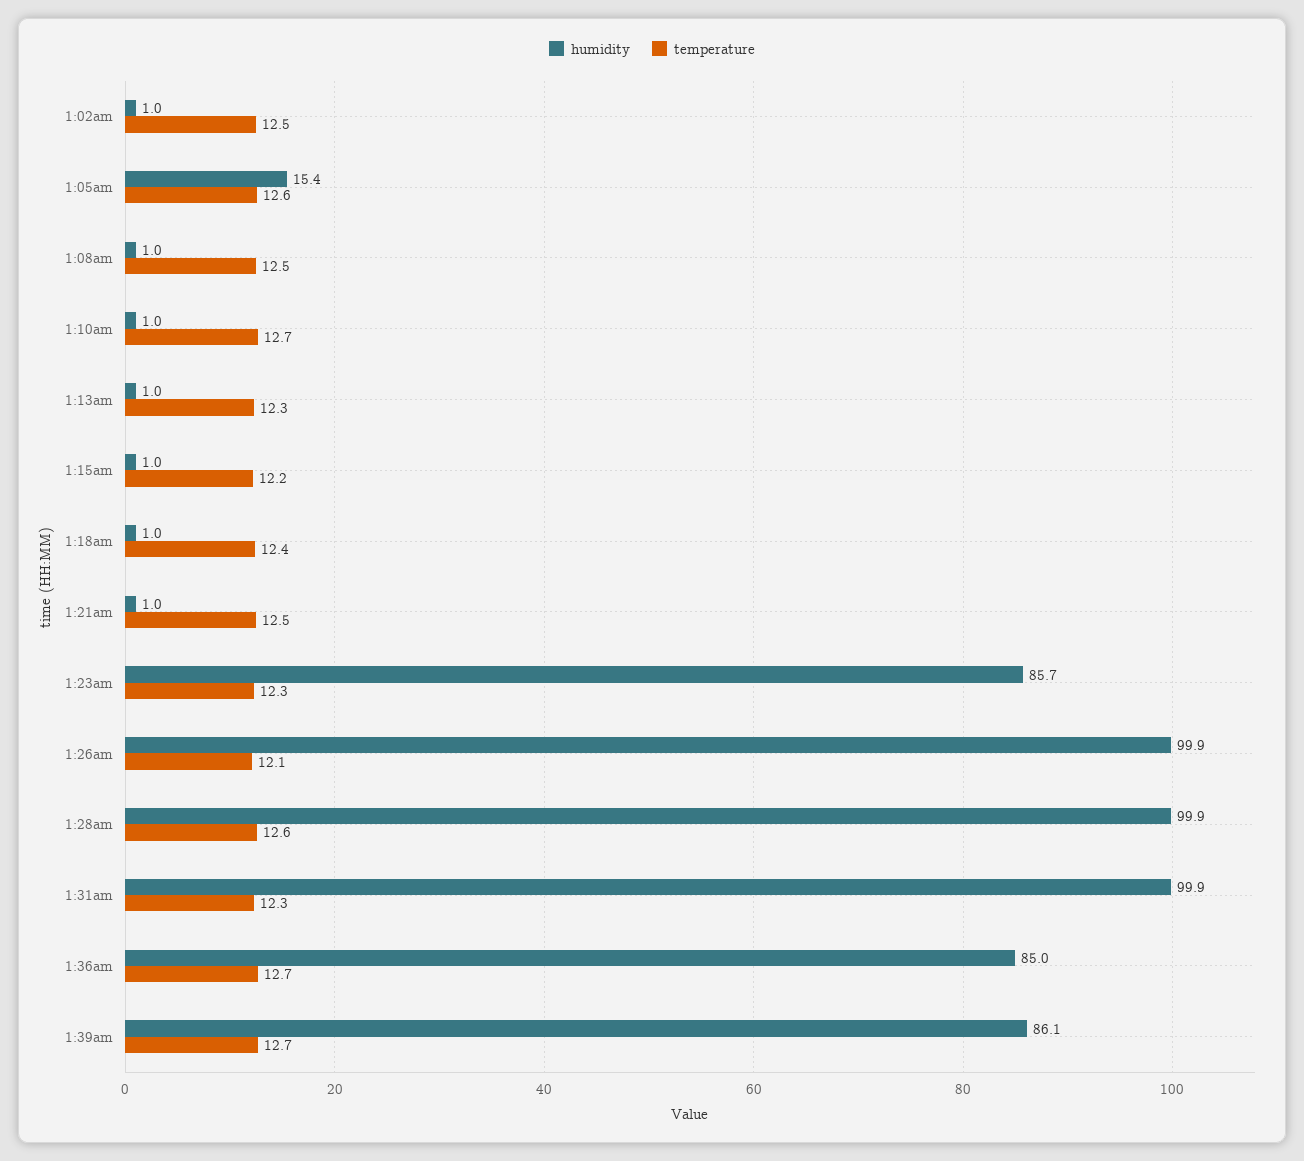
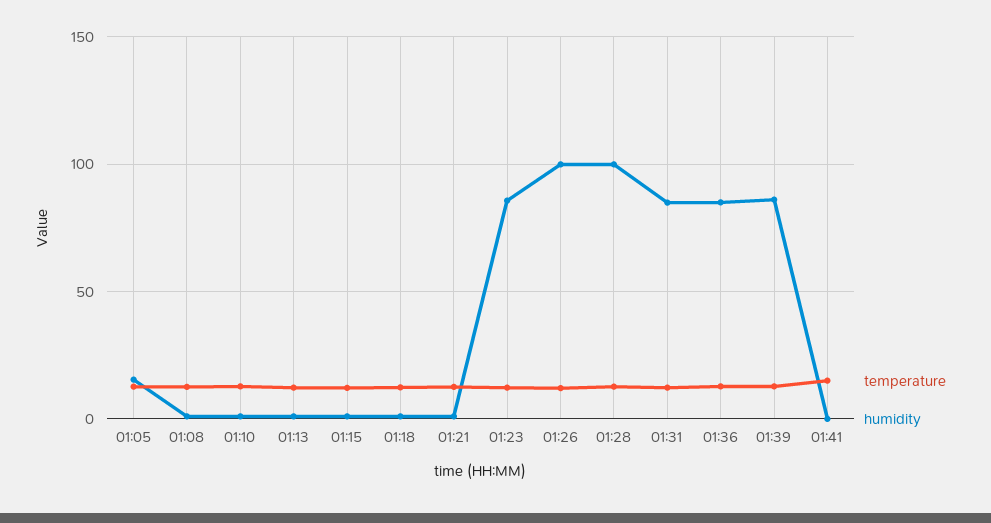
humidity, 1:02am: 1 -> none
temperature, 1:02am: 12.5 -> none
humidity, 1:31am: 99.9 -> 85
temperature, 01:41: none -> 15
humidity, 01:41: none -> 0

